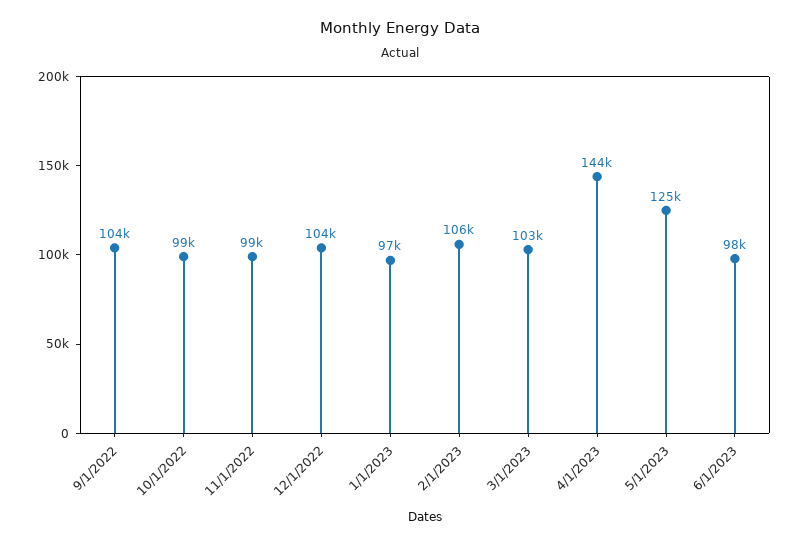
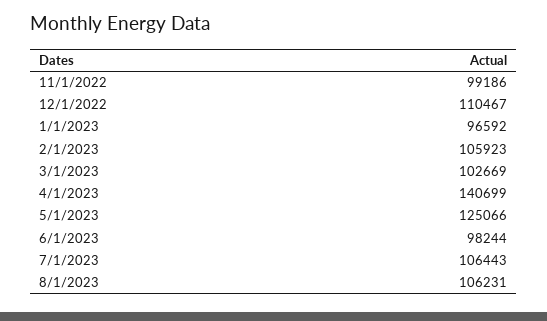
9/1/2022: 104000 -> none
10/1/2022: 99000 -> none
12/1/2022: 104000 -> 110467
4/1/2023: 144000 -> 140699
7/1/2023: none -> 106443
8/1/2023: none -> 106231

